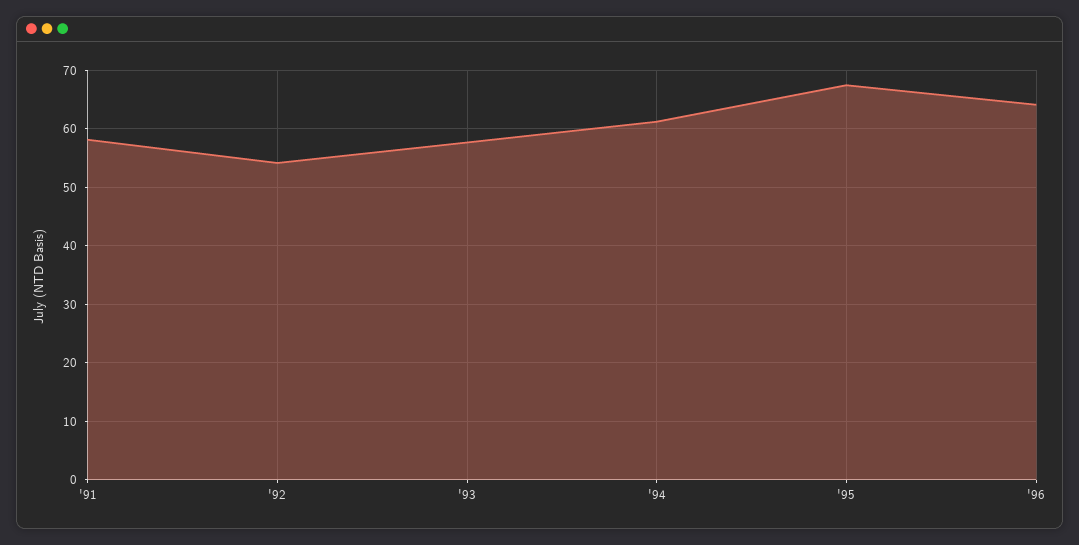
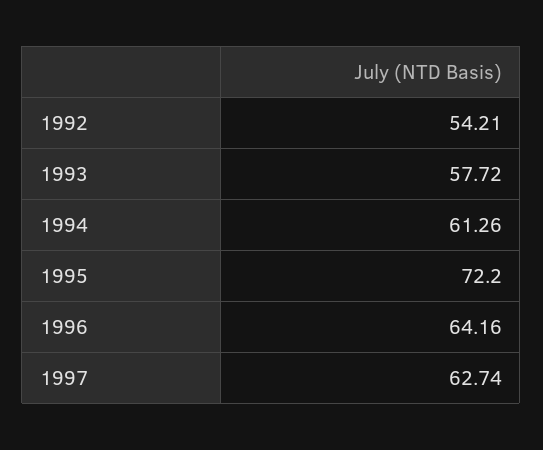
'91: 58 -> none
'95: 68 -> 72.2
1997: none -> 62.74

